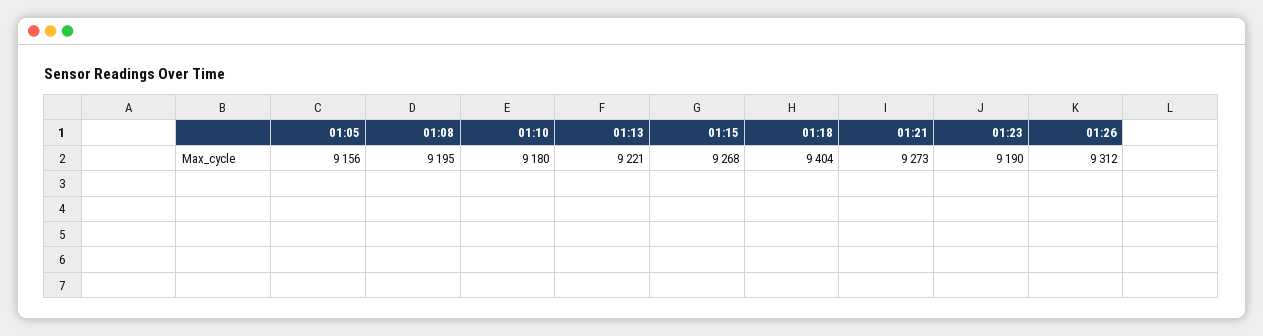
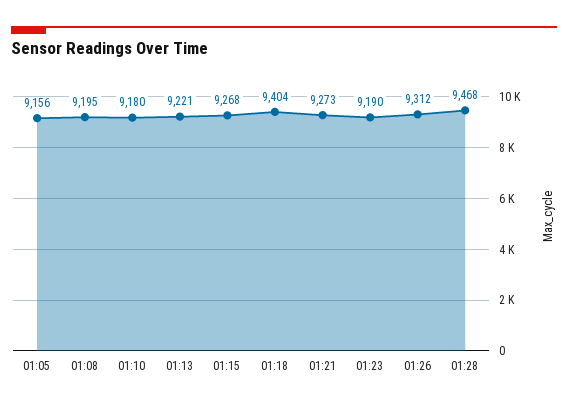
01:28: none -> 9468

